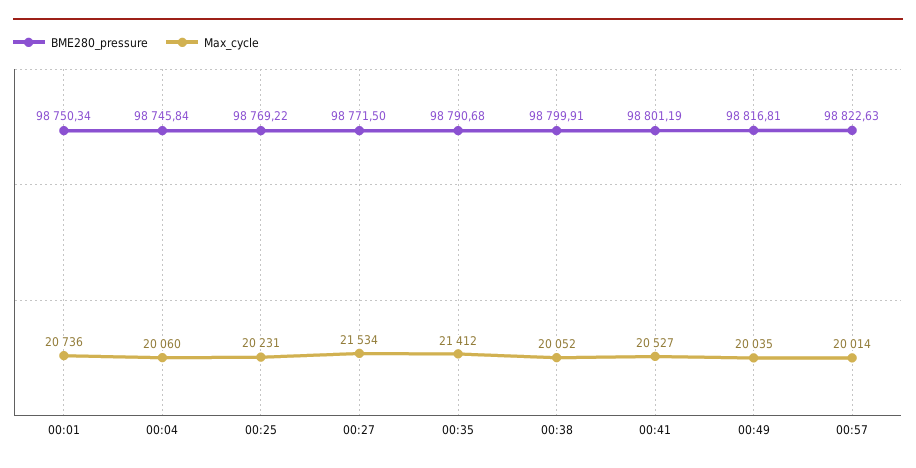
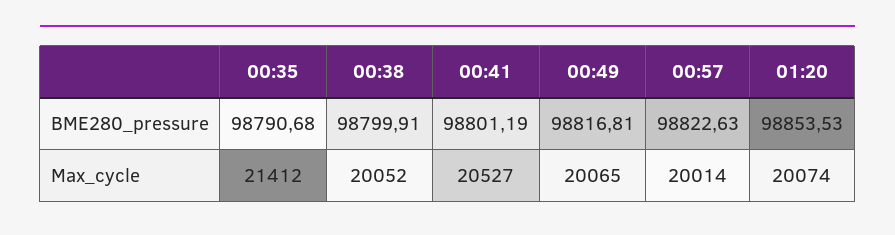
BME280_pressure, 00:01: 98750.34 -> none
Max_cycle, 00:01: 20736 -> none
BME280_pressure, 00:04: 98745.84 -> none
Max_cycle, 00:04: 20060 -> none
BME280_pressure, 00:25: 98769.22 -> none
Max_cycle, 00:25: 20231 -> none
BME280_pressure, 00:27: 98771.5 -> none
Max_cycle, 00:27: 21534 -> none
Max_cycle, 00:49: 20035 -> 20065
BME280_pressure, 01:20: none -> 98853.53
Max_cycle, 01:20: none -> 20074

